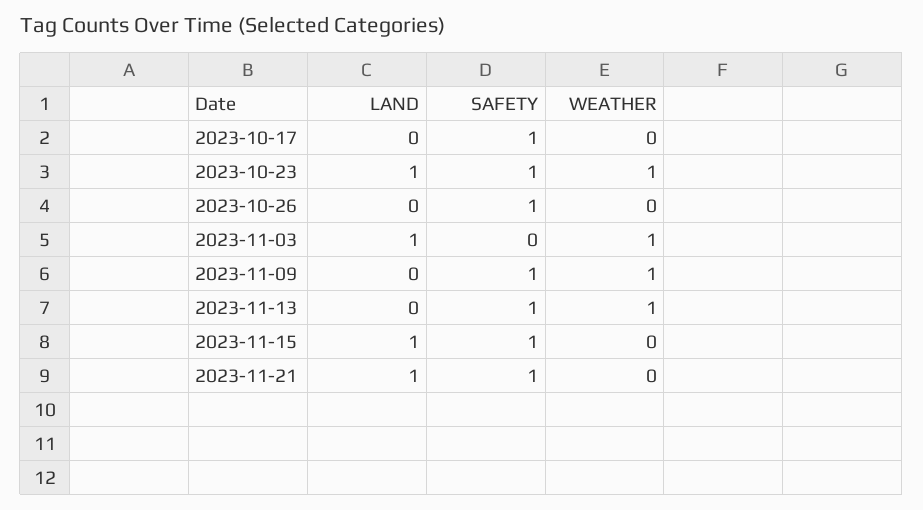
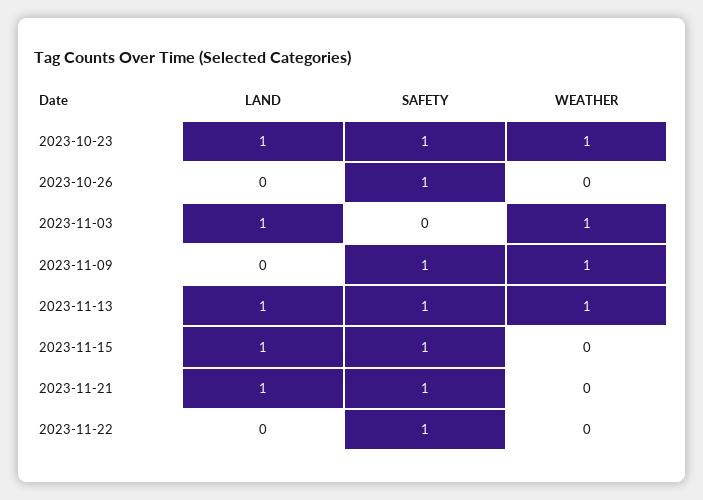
LAND, 2023-10-17: 0 -> none
SAFETY, 2023-10-17: 1 -> none
WEATHER, 2023-10-17: 0 -> none
LAND, 2023-11-13: 0 -> 1
LAND, 2023-11-22: none -> 0
SAFETY, 2023-11-22: none -> 1
WEATHER, 2023-11-22: none -> 0

